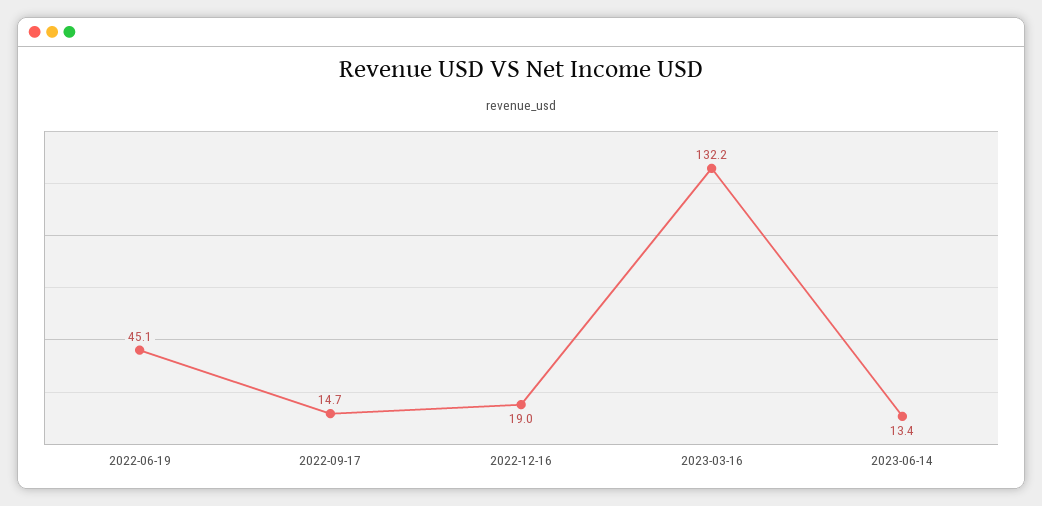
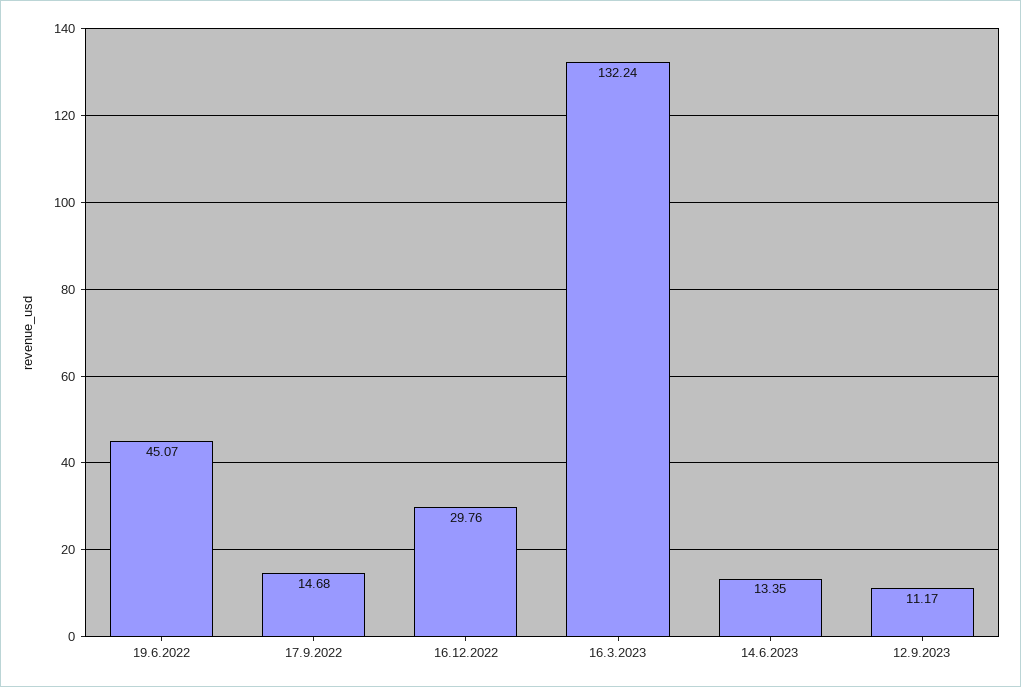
2022-12-16: 19 -> 29.76
12.9.2023: none -> 11.17

